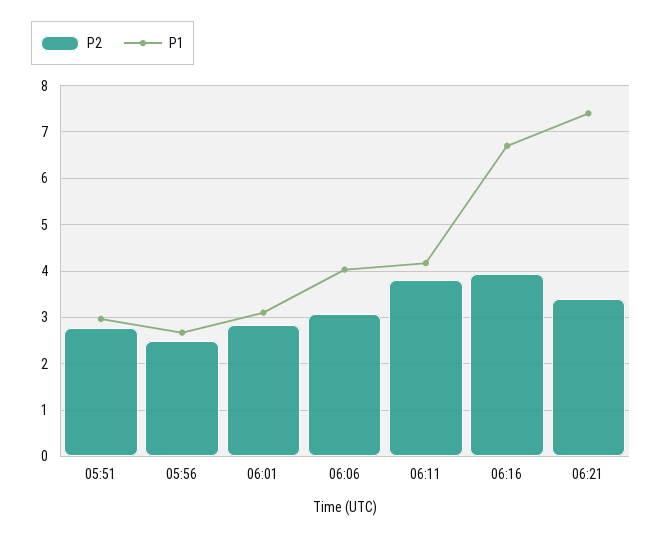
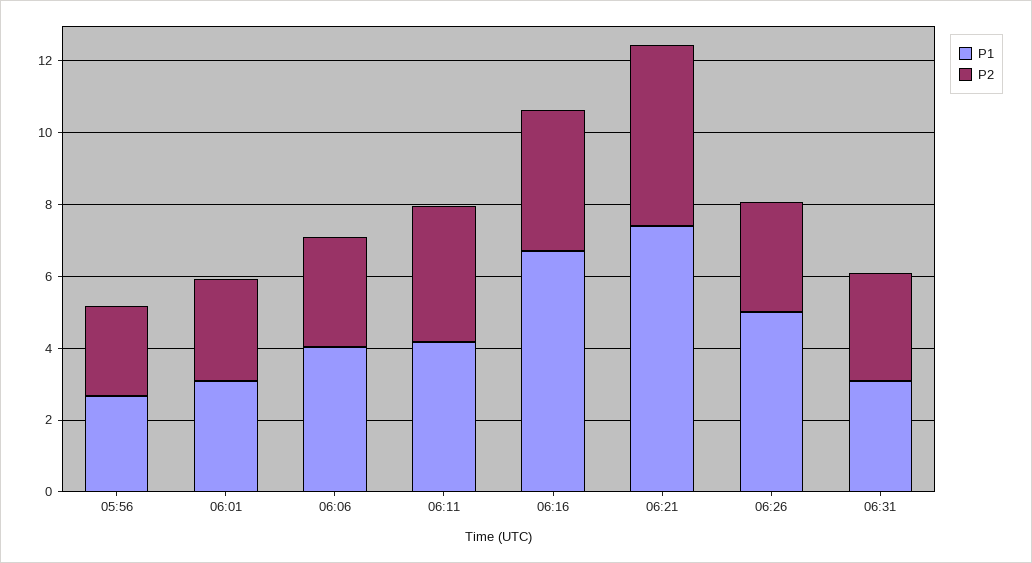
P2, 05:51: 2.8 -> none
P1, 05:51: 3 -> none
P2, 06:21: 3.4 -> 5
P1, 06:26: none -> 5
P2, 06:26: none -> 3
P1, 06:31: none -> 3
P2, 06:31: none -> 3

